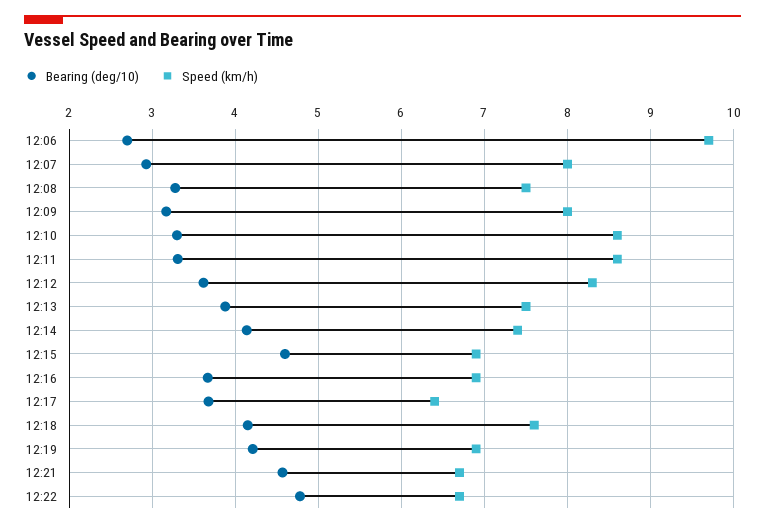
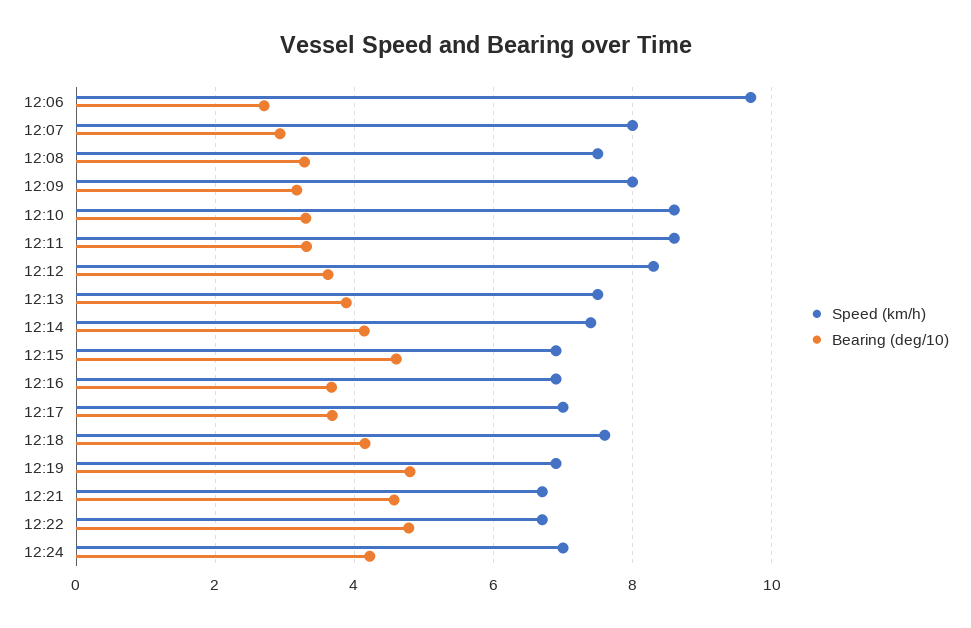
Speed (km/h), 12:17: 6.4 -> 7
Bearing (deg/10), 12:19: 4.2 -> 4.8
Speed (km/h), 12:24: none -> 7
Bearing (deg/10), 12:24: none -> 4.2

